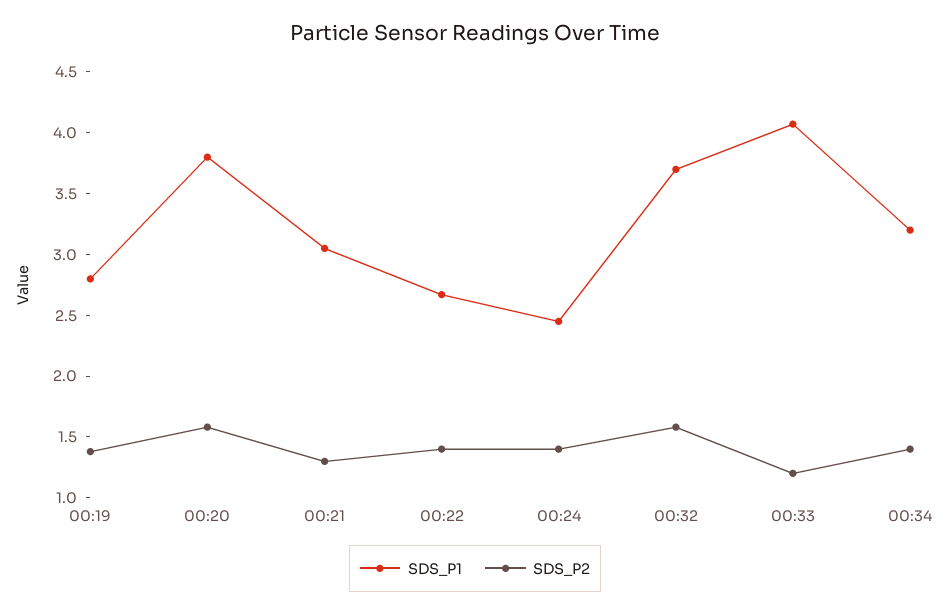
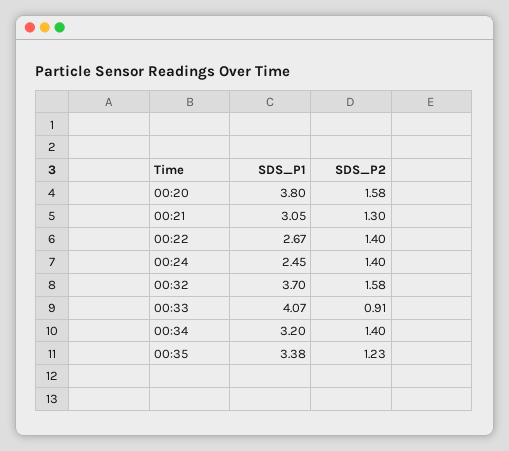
SDS_P1, 00:19: 2.8 -> none
SDS_P2, 00:19: 1.4 -> none
SDS_P2, 00:33: 1.2 -> 0.91
SDS_P1, 00:35: none -> 3.38
SDS_P2, 00:35: none -> 1.23

